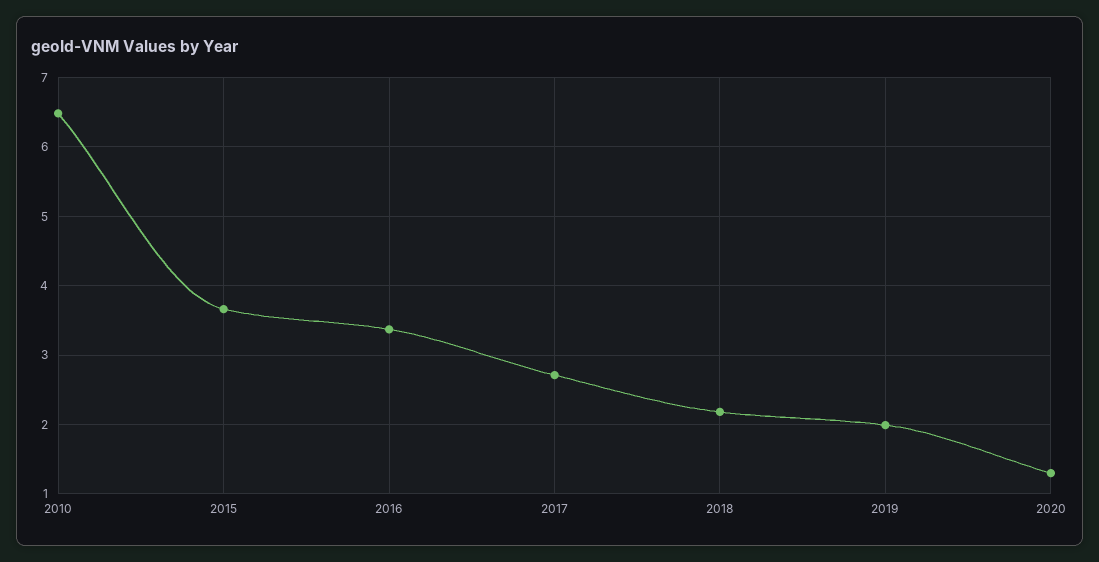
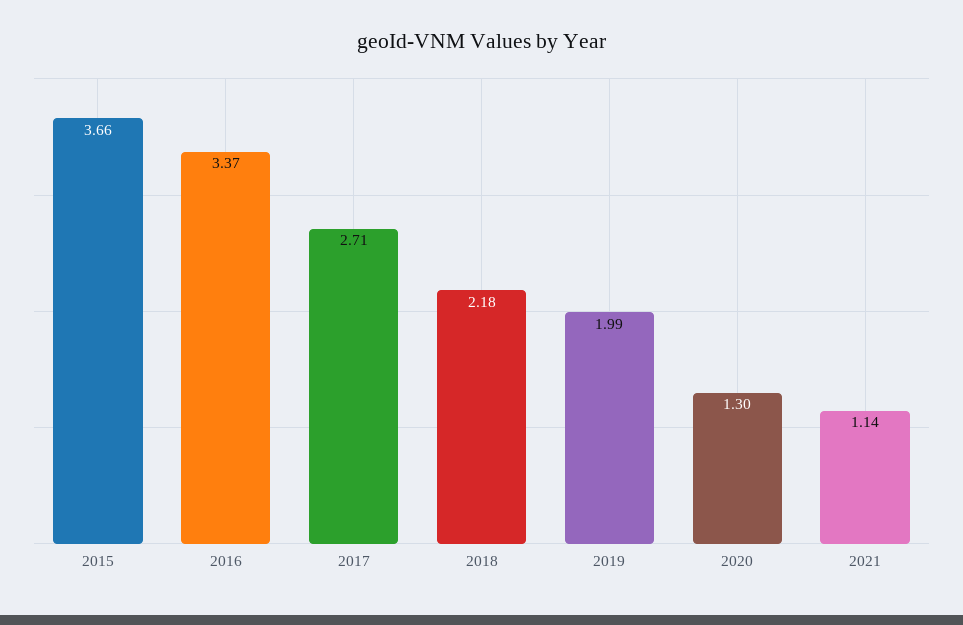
2010: 6.5 -> none
2021: none -> 1.14

